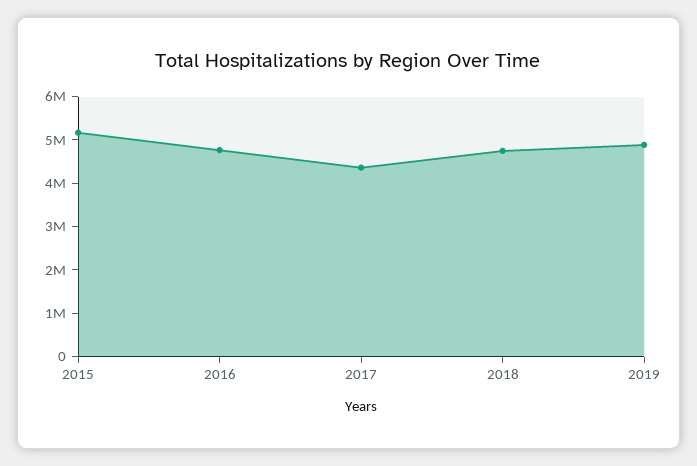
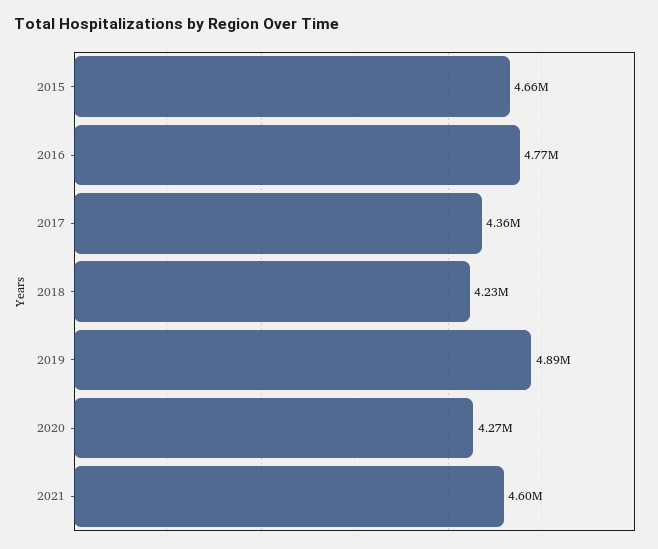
2015: 5200000 -> 4660000
2018: 4800000 -> 4230000
2020: none -> 4270000
2021: none -> 4600000

